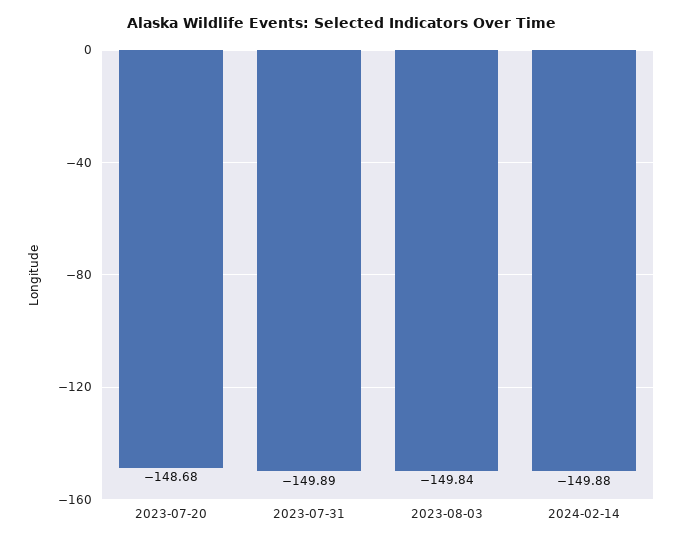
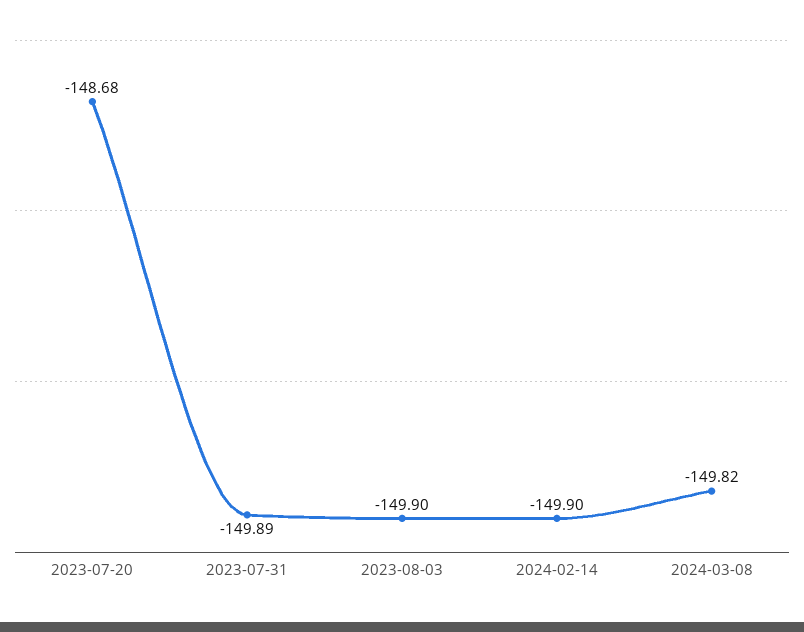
2023-08-03: -149.84 -> -149.9
2024-02-14: -149.88 -> -149.9
2024-03-08: none -> -149.82

